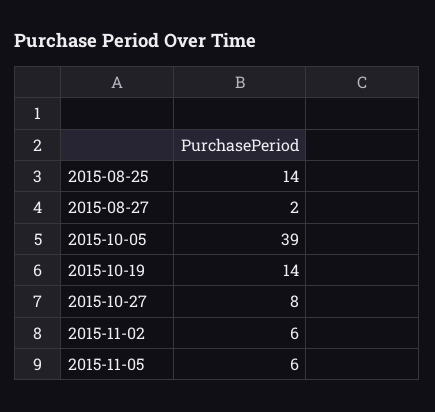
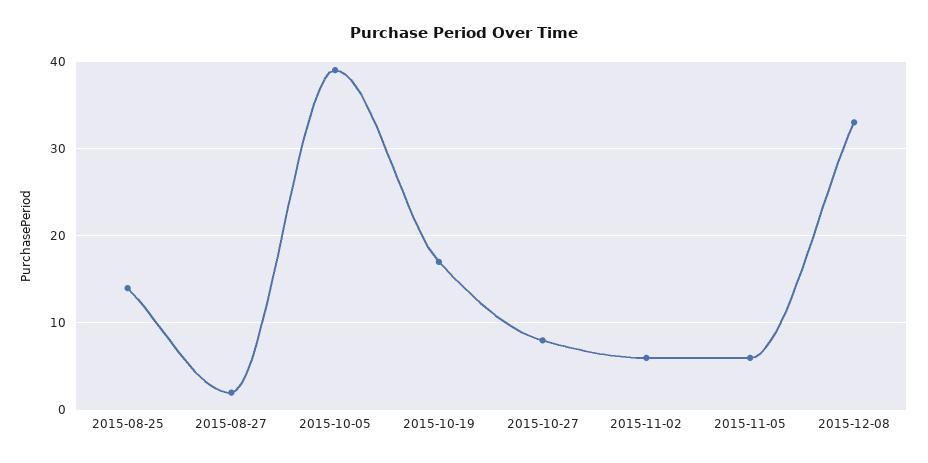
2015-10-19: 14 -> 17
2015-12-08: none -> 33

